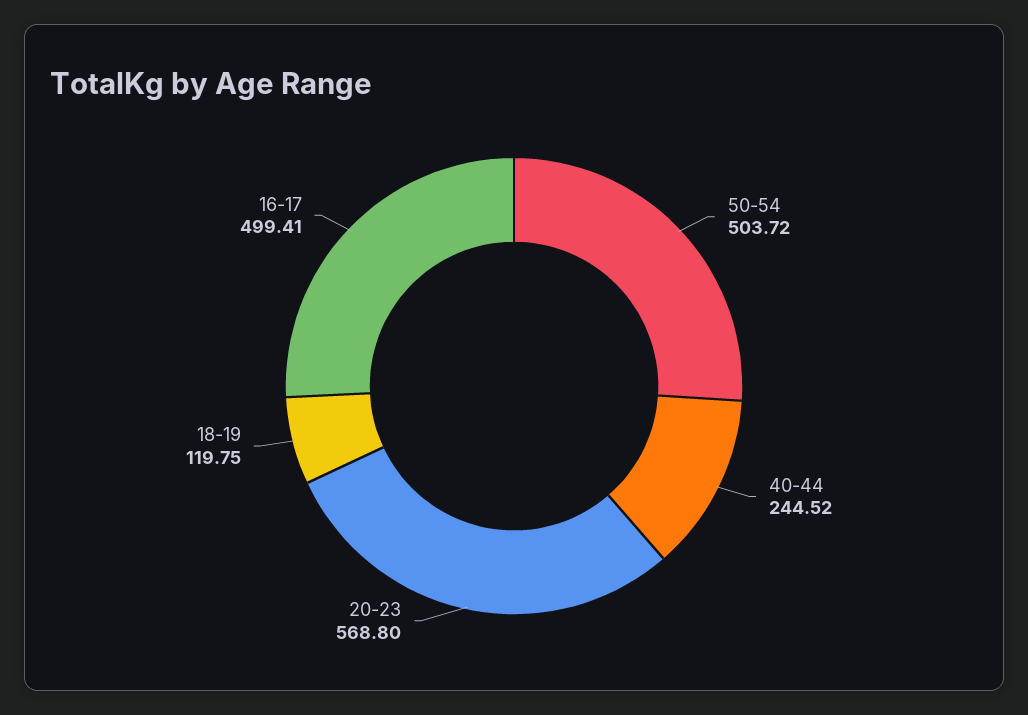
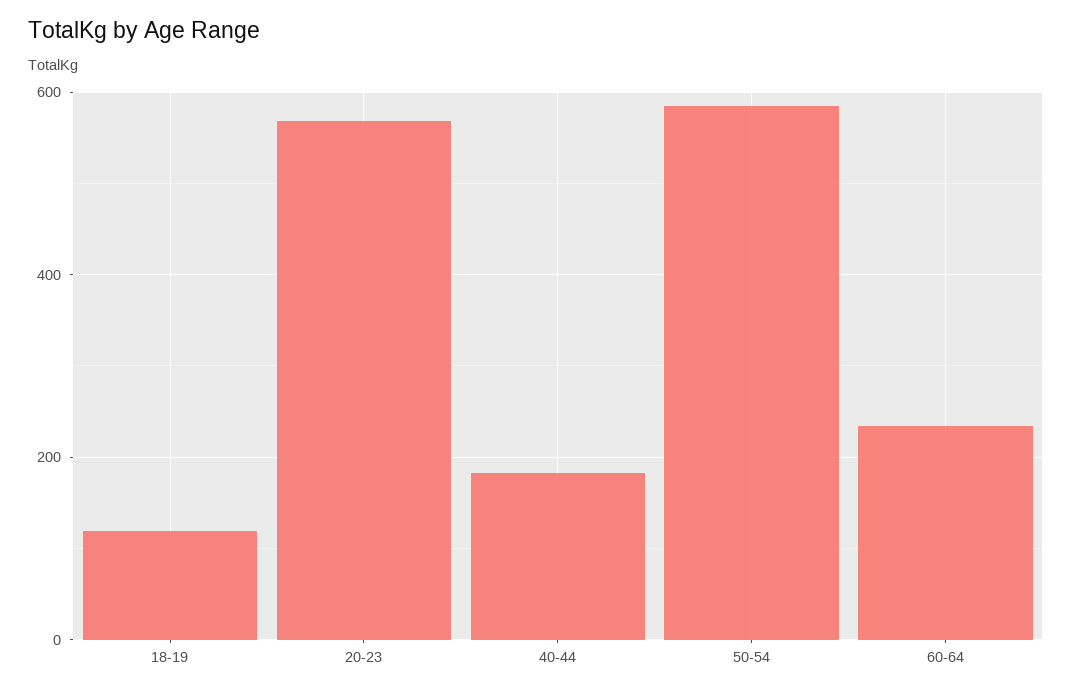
50-54: 503.72 -> 580
40-44: 244.52 -> 180
16-17: 499.41 -> none
60-64: none -> 240

